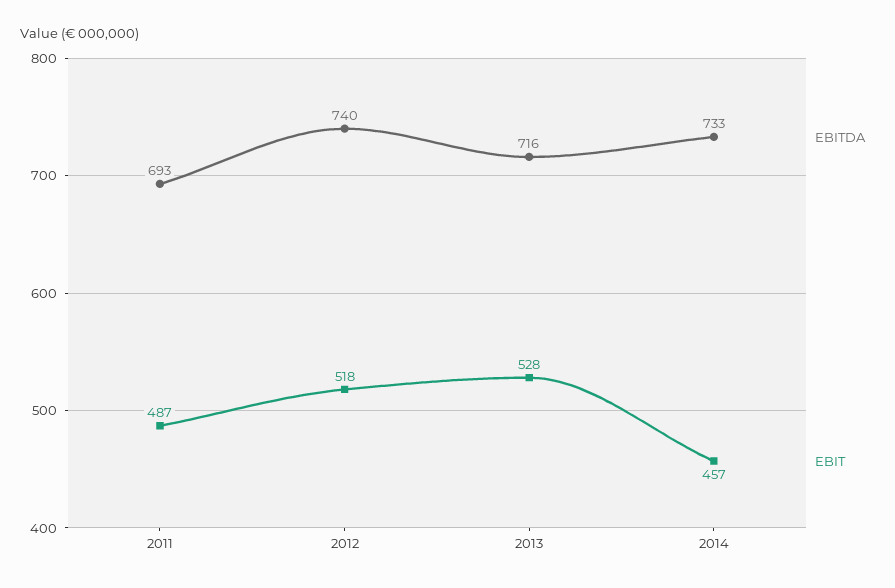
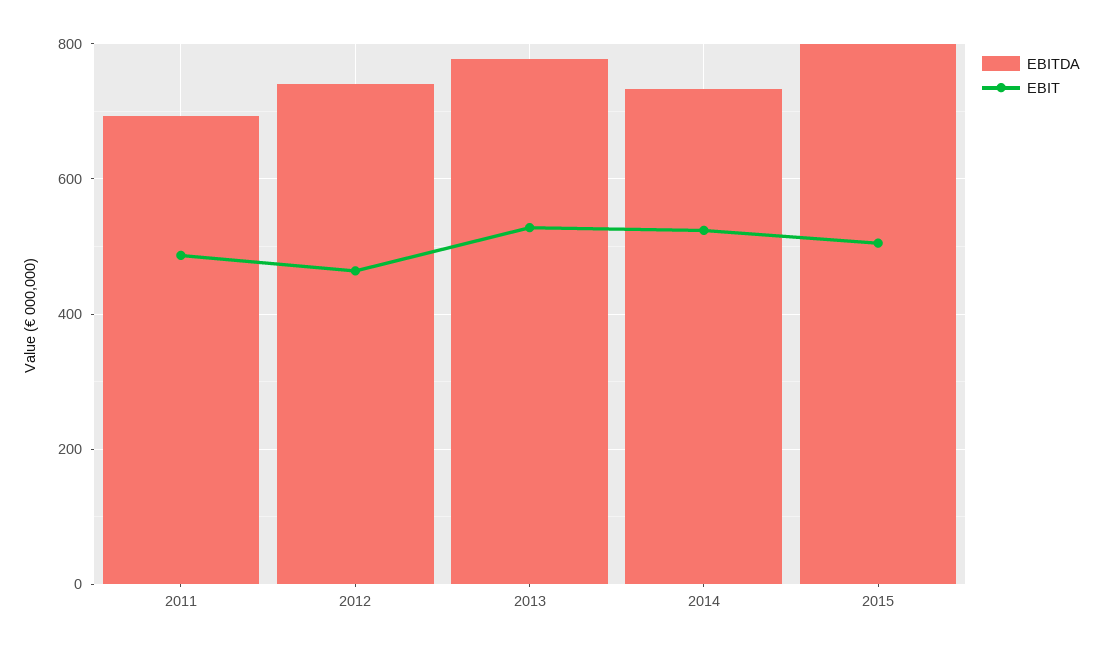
EBIT, 2012: 518 -> 460
EBITDA, 2013: 716 -> 780
EBIT, 2014: 457 -> 520
EBITDA, 2015: none -> 800
EBIT, 2015: none -> 500

